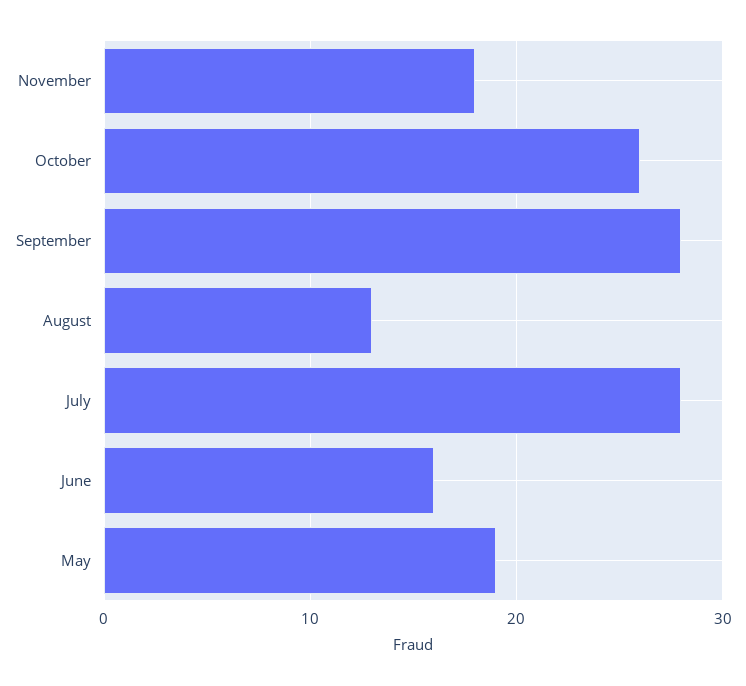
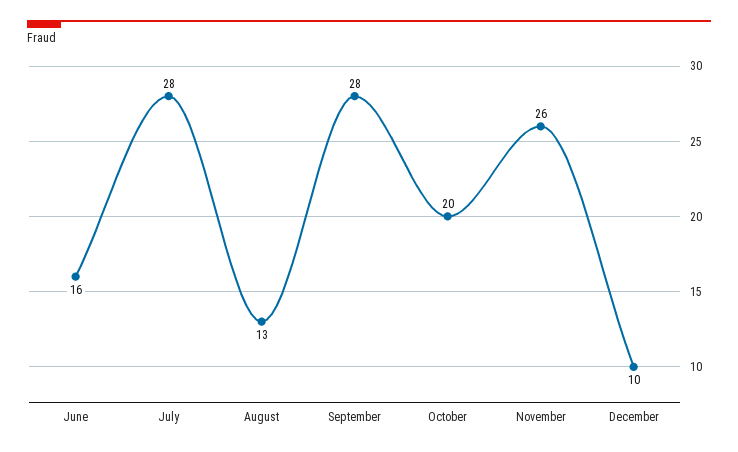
November: 18 -> 26
October: 26 -> 20
May: 19 -> none
December: none -> 10

